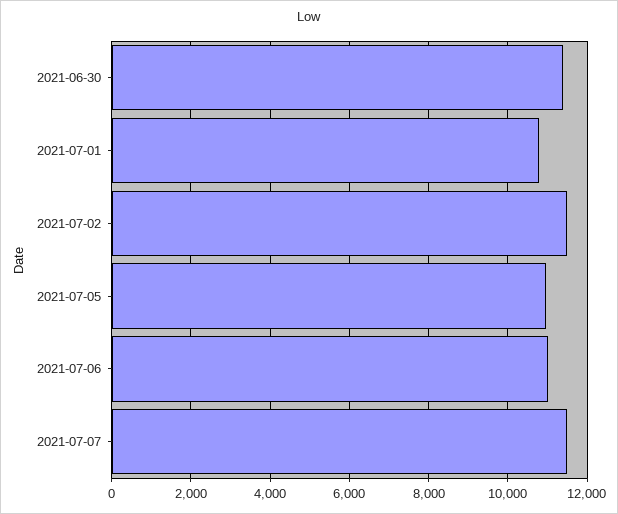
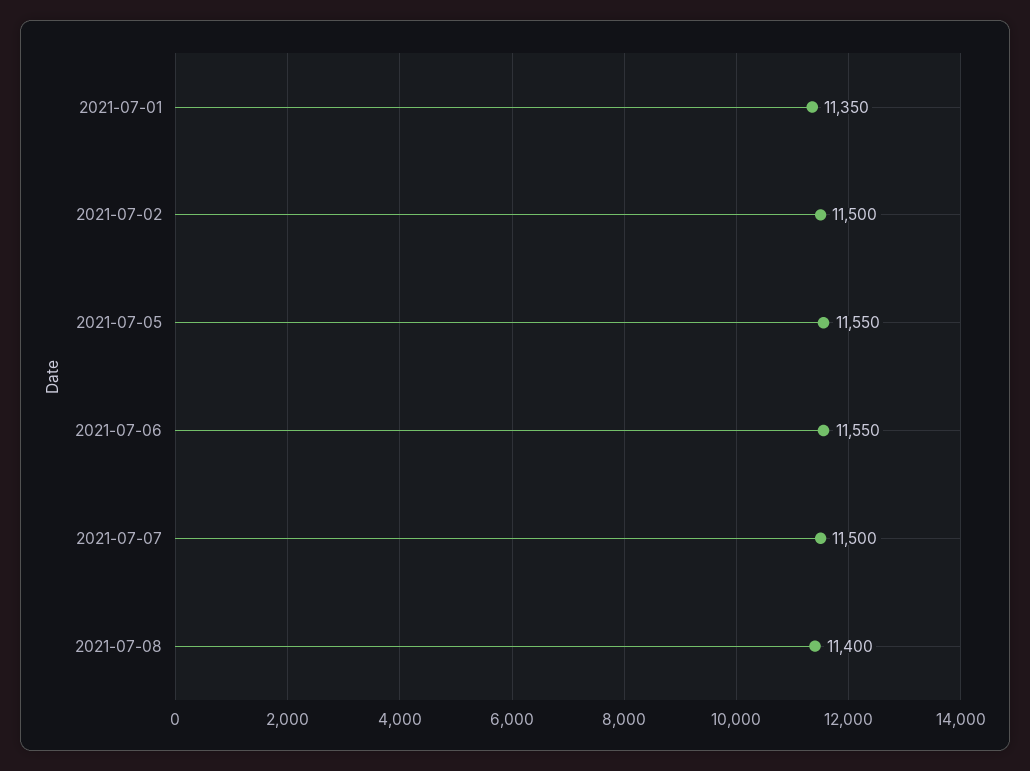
2021-06-30: 11400 -> none
2021-07-01: 10800 -> 11350
2021-07-05: 11000 -> 11550
2021-07-06: 11000 -> 11550
2021-07-08: none -> 11400

